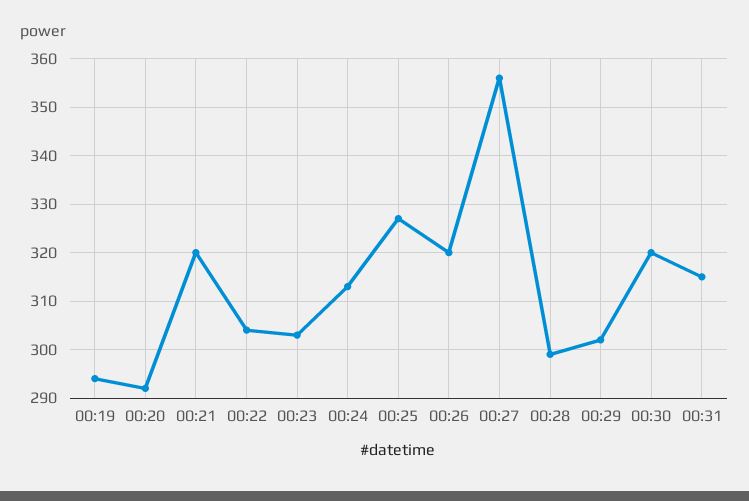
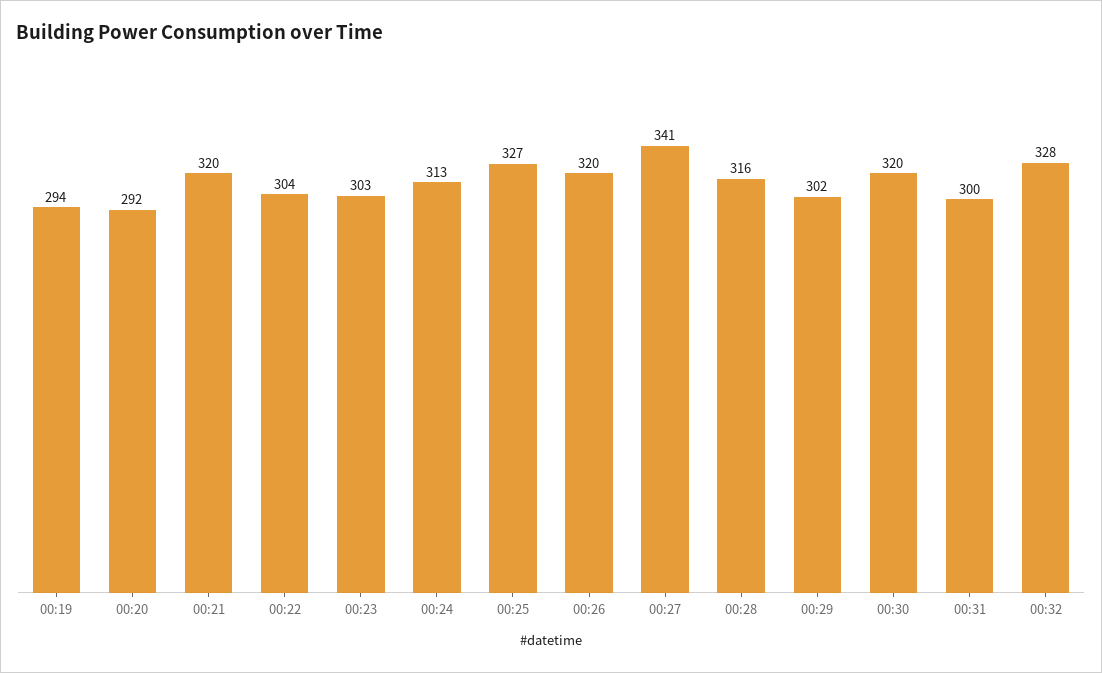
00:27: 355 -> 341
00:28: 300 -> 316
00:31: 315 -> 300
00:32: none -> 328

